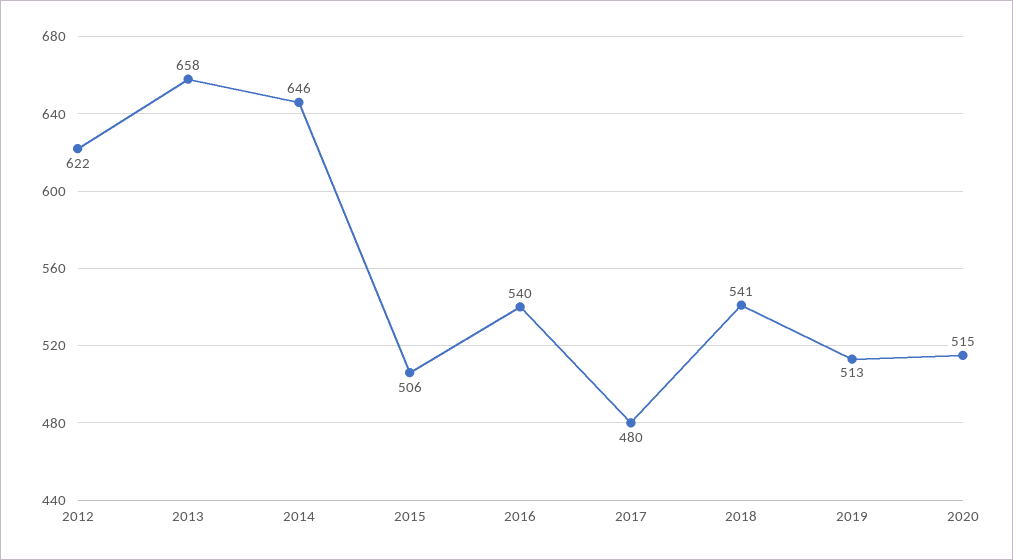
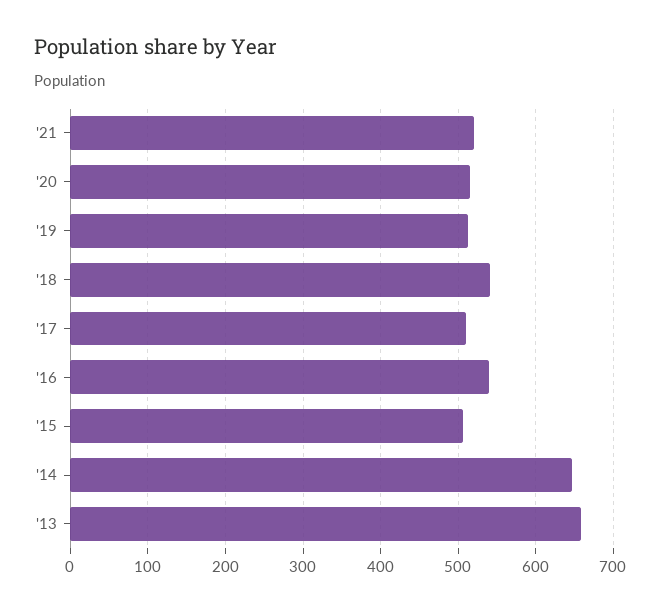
2012: 622 -> none
2017: 480 -> 510
'21: none -> 520

